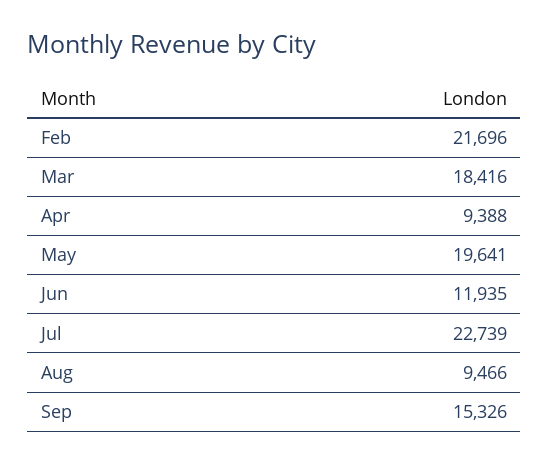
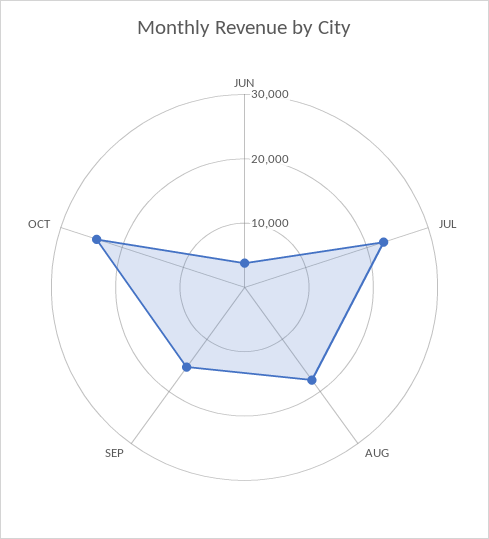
Feb: 21696 -> none
Mar: 18416 -> none
Apr: 9388 -> none
May: 19641 -> none
Jun: 11935 -> 4000
Aug: 9466 -> 18000
OCT: none -> 24000

